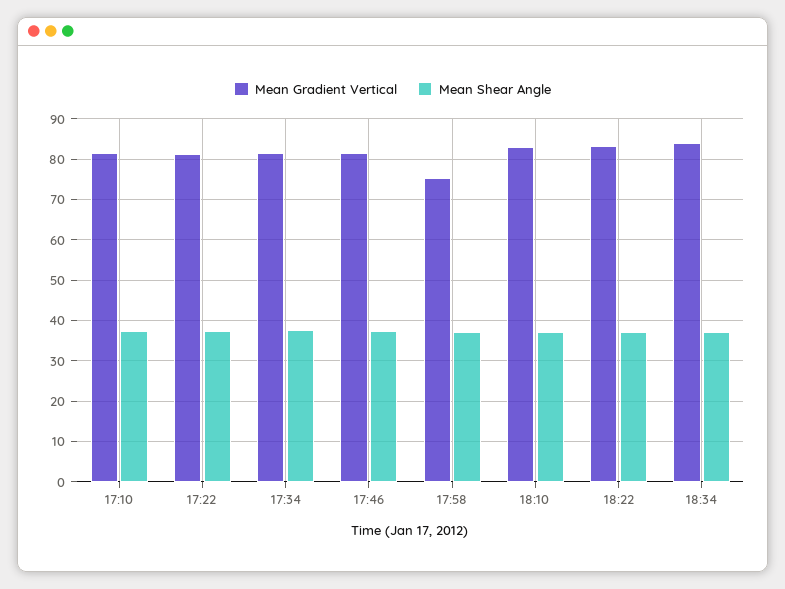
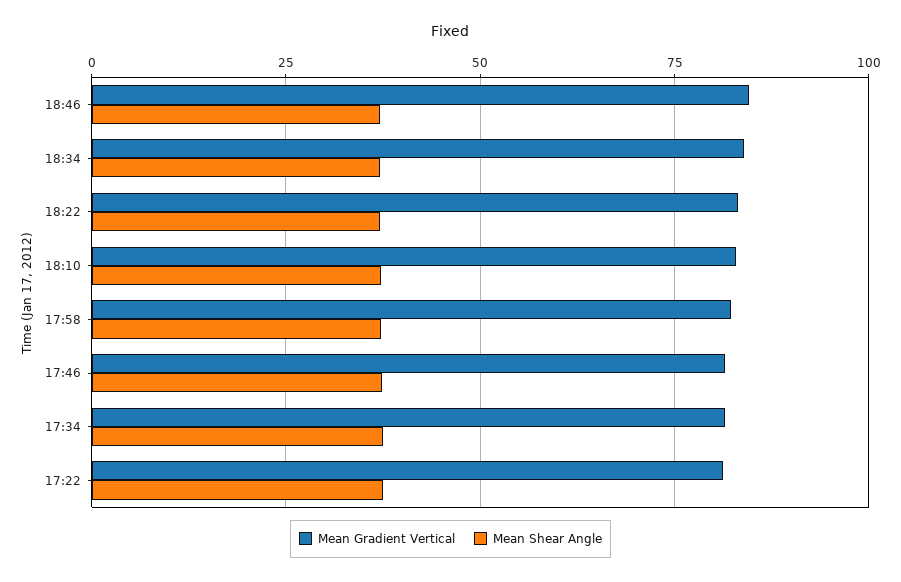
Mean Gradient Vertical, 17:10: 82 -> none
Mean Shear Angle, 17:10: 38 -> none
Mean Gradient Vertical, 17:58: 76 -> 82.5
Mean Gradient Vertical, 18:46: none -> 85
Mean Shear Angle, 18:46: none -> 37.5

